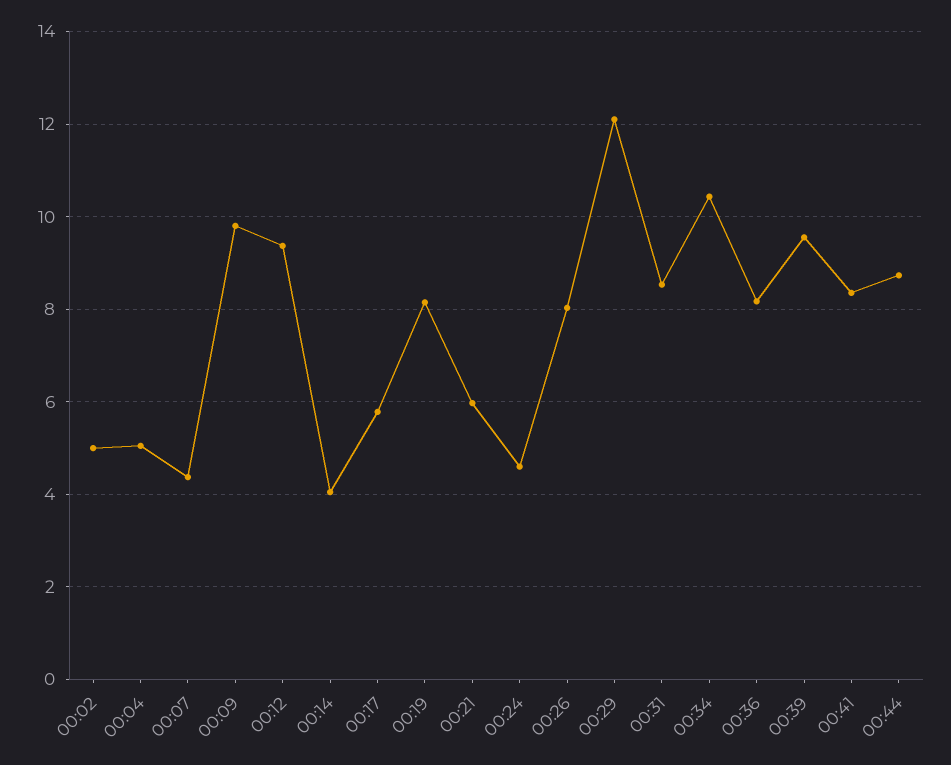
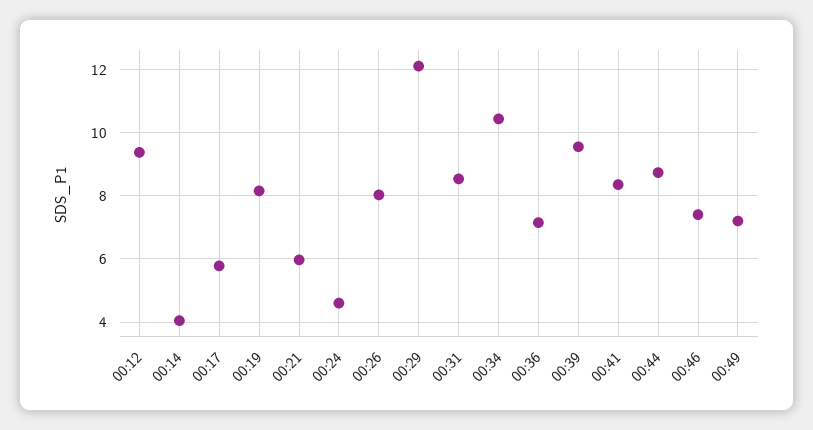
00:02: 5 -> none
00:04: 5 -> none
00:07: 4.4 -> none
00:09: 9.8 -> none
00:36: 8.2 -> 7.2
00:46: none -> 7.4
00:49: none -> 7.2

